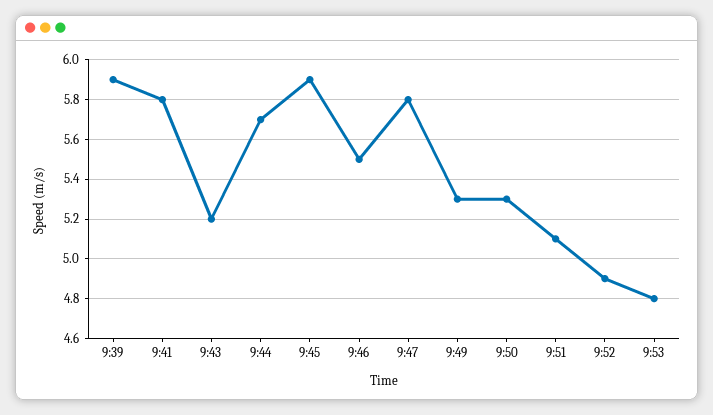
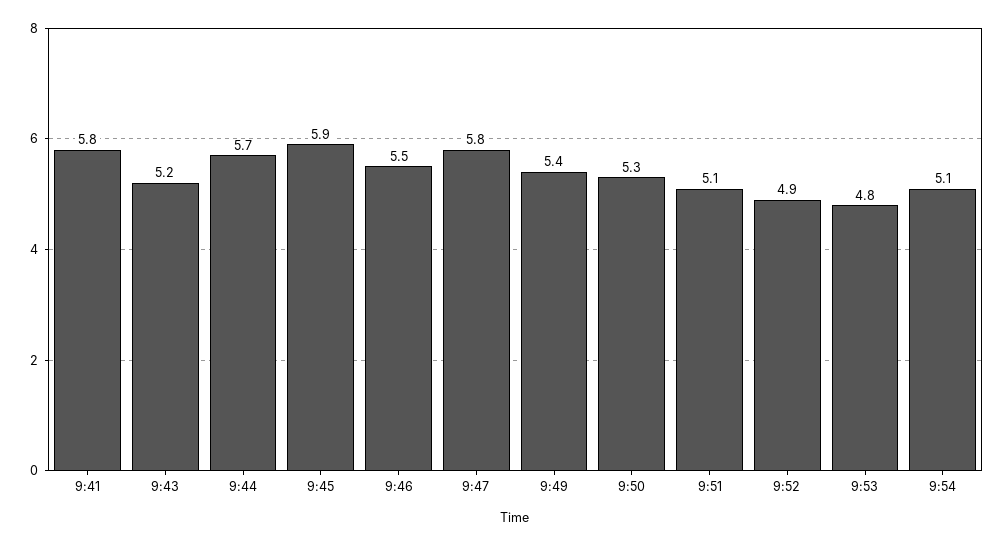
9:39: 5.9 -> none
9:49: 5.3 -> 5.4
9:54: none -> 5.1

